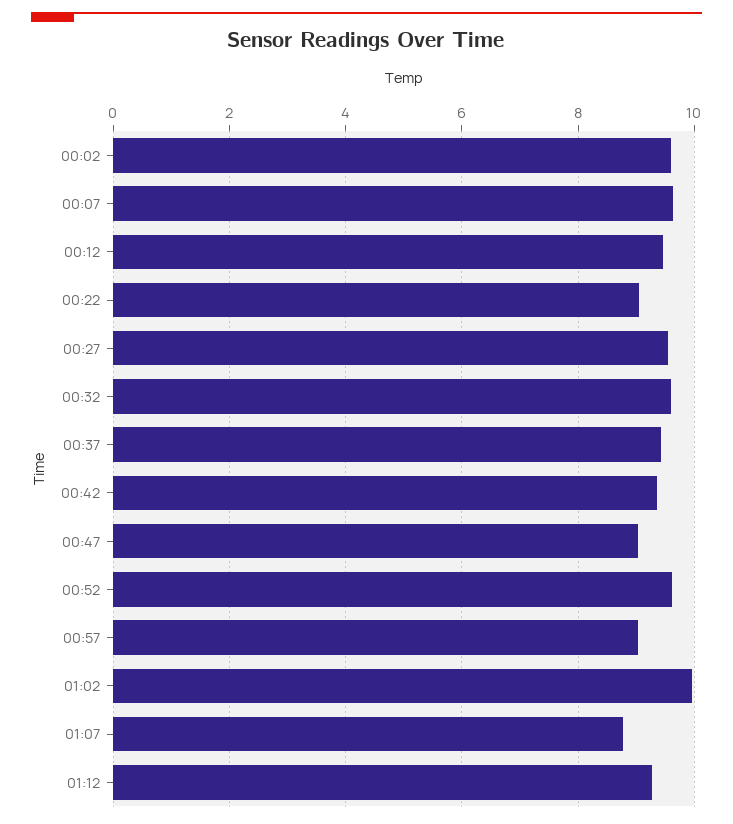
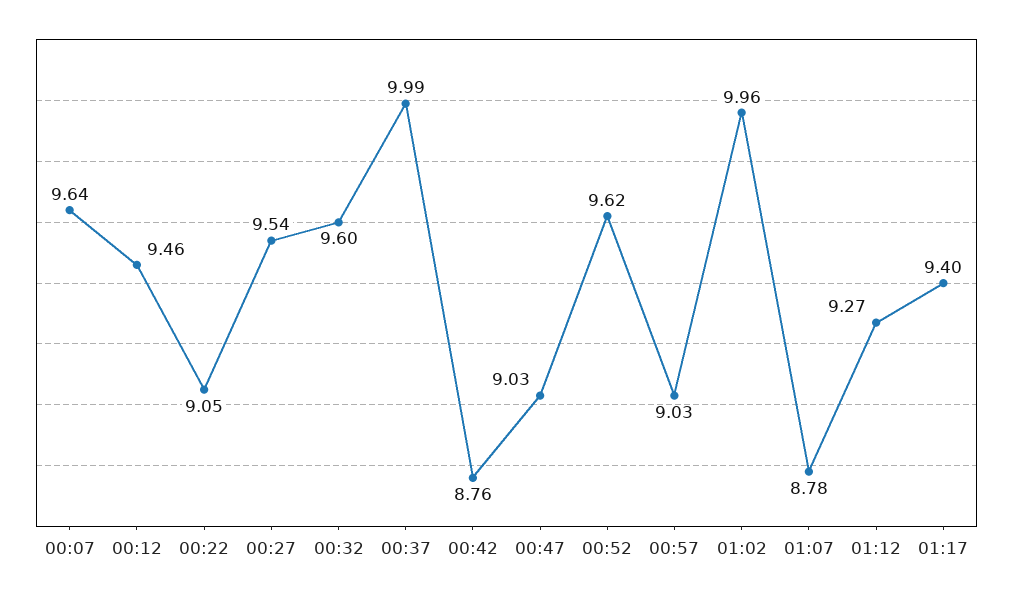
00:02: 9.6 -> none
00:37: 9.4 -> 9.99
00:42: 9.4 -> 8.76
01:17: none -> 9.4

